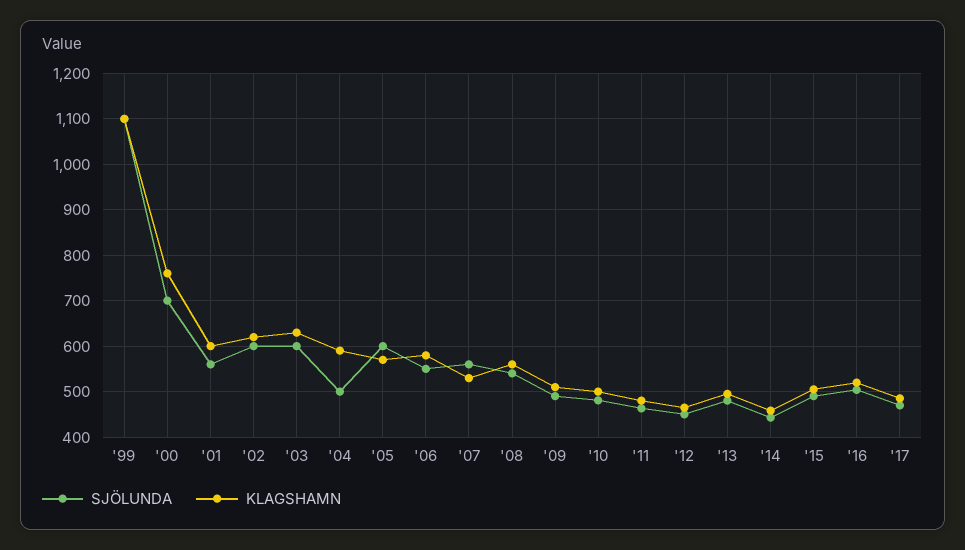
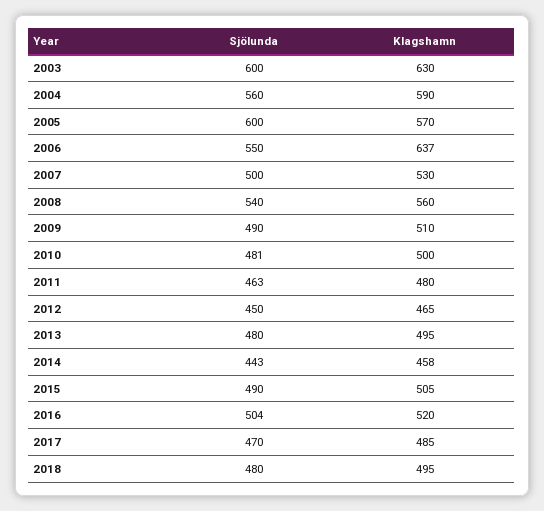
SJÖLUNDA, '99: 1100 -> none
KLAGSHAMN, '99: 1100 -> none
SJÖLUNDA, '00: 700 -> none
KLAGSHAMN, '00: 760 -> none
SJÖLUNDA, '01: 560 -> none
KLAGSHAMN, '01: 600 -> none
SJÖLUNDA, '02: 600 -> none
KLAGSHAMN, '02: 620 -> none
SJÖLUNDA, '04: 500 -> 560
KLAGSHAMN, '06: 580 -> 637
SJÖLUNDA, '07: 560 -> 500
SJÖLUNDA, 2018: none -> 480
KLAGSHAMN, 2018: none -> 495

